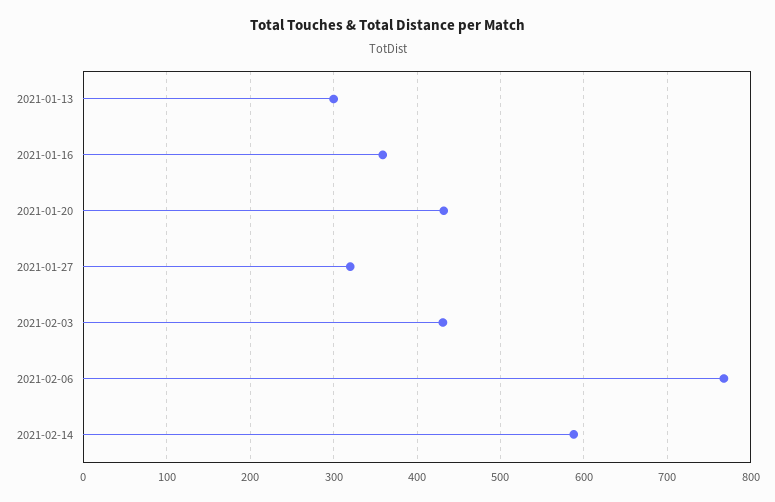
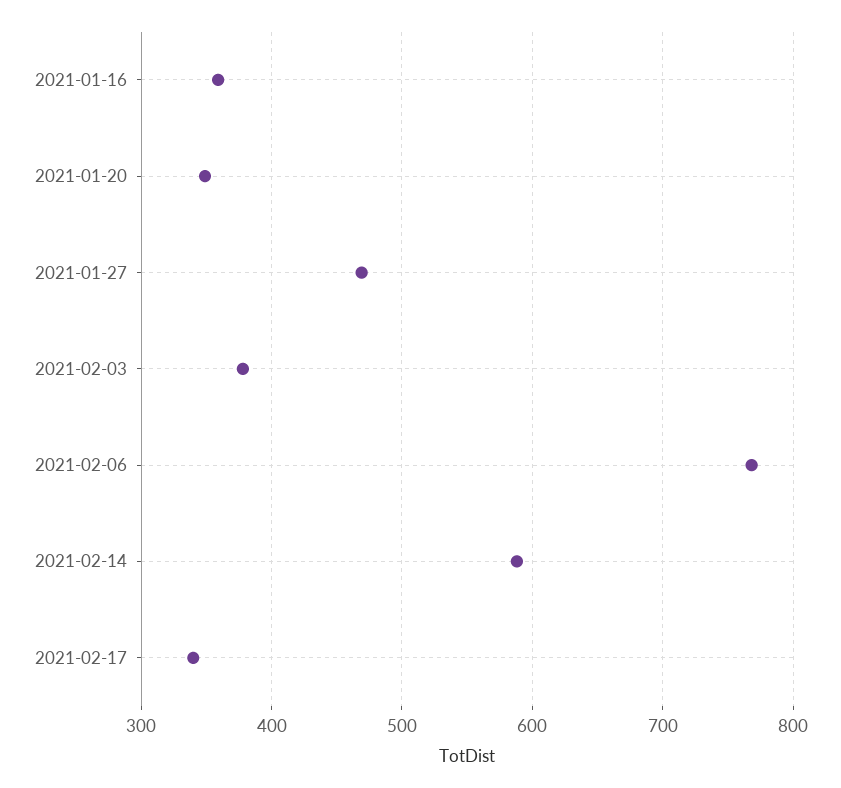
2021-01-13: 300 -> none
2021-01-20: 430 -> 350
2021-01-27: 320 -> 470
2021-02-03: 430 -> 380
2021-02-17: none -> 340

